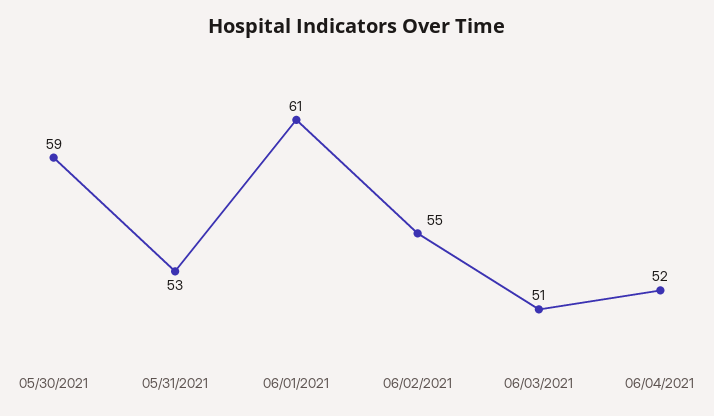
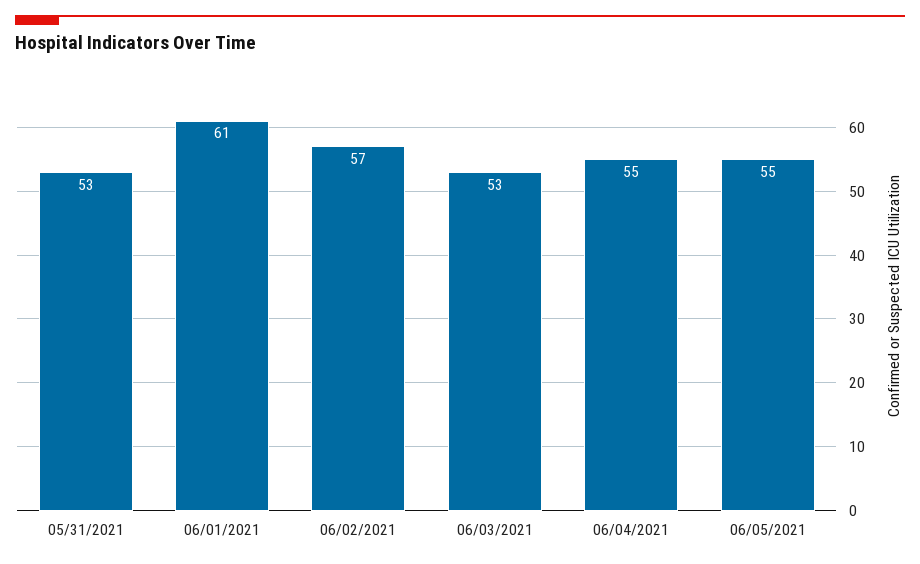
05/30/2021: 59 -> none
06/02/2021: 55 -> 57
06/03/2021: 51 -> 53
06/04/2021: 52 -> 55
06/05/2021: none -> 55

